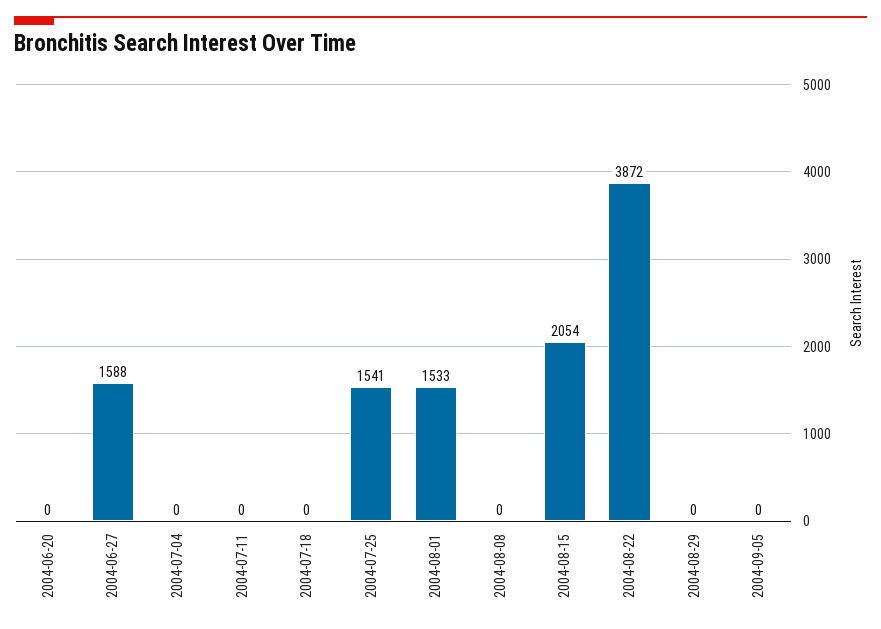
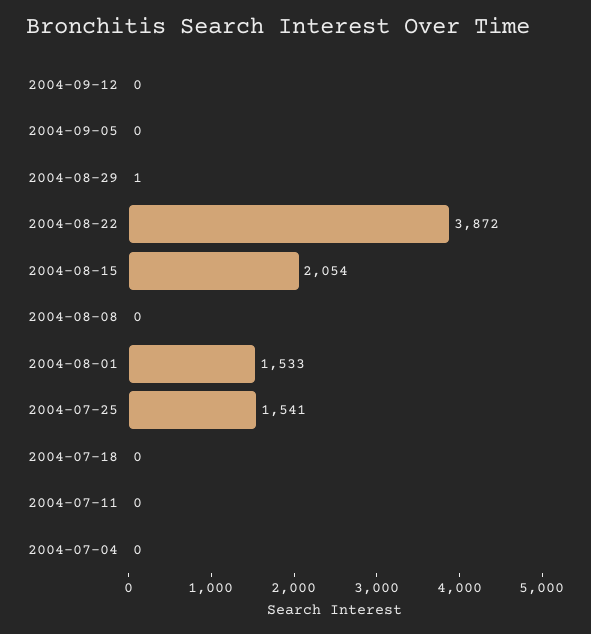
2004-06-20: 0 -> none
2004-06-27: 1588 -> none
2004-08-29: 0 -> 1
2004-09-12: none -> 0

